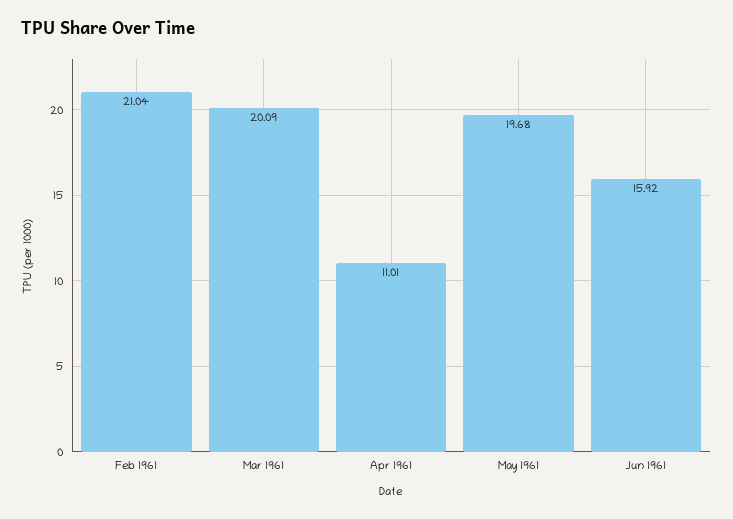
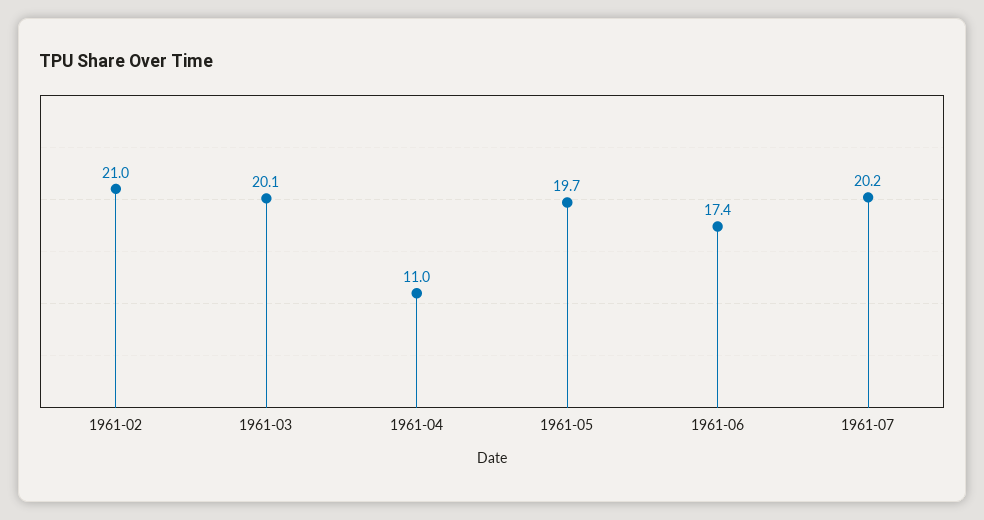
Jun 1961: 15.92 -> 17.4
1961-07: none -> 20.2

